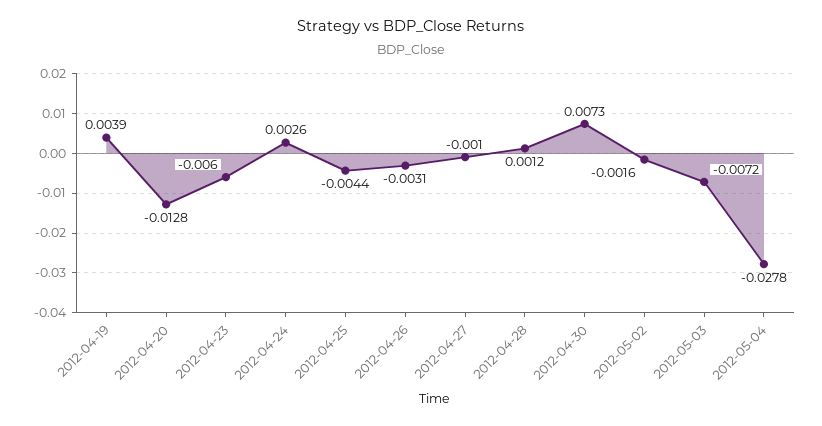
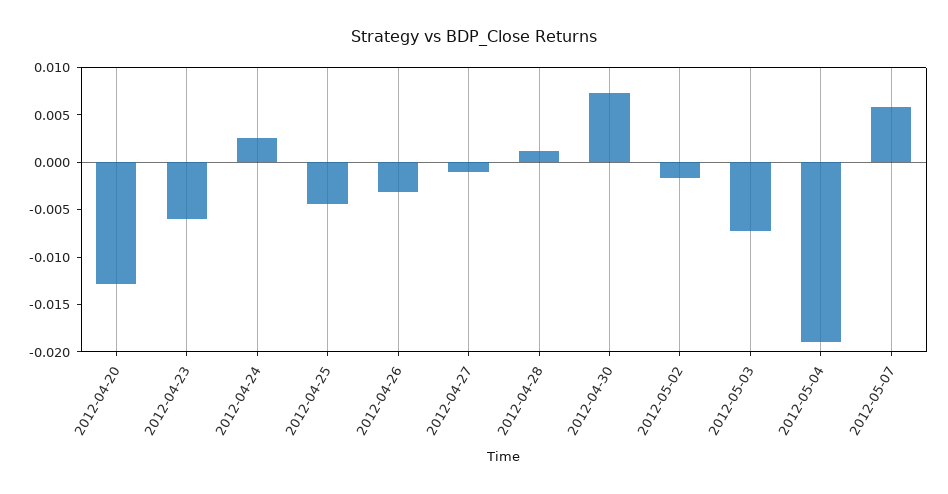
2012-04-19: 0.0039 -> none
2012-05-04: -0.0278 -> -0.019
2012-05-07: none -> 0.006

